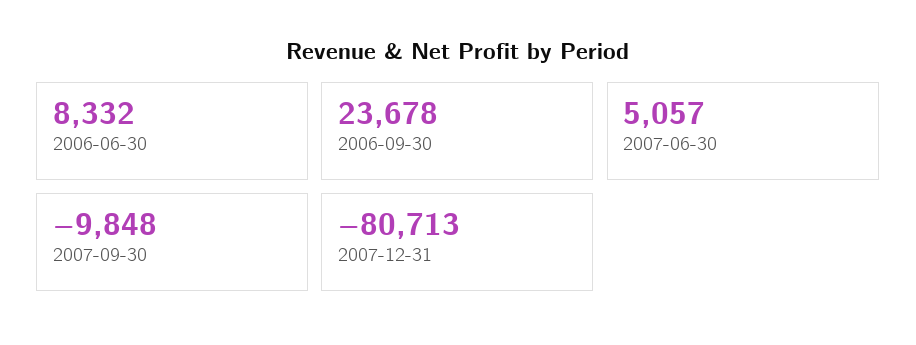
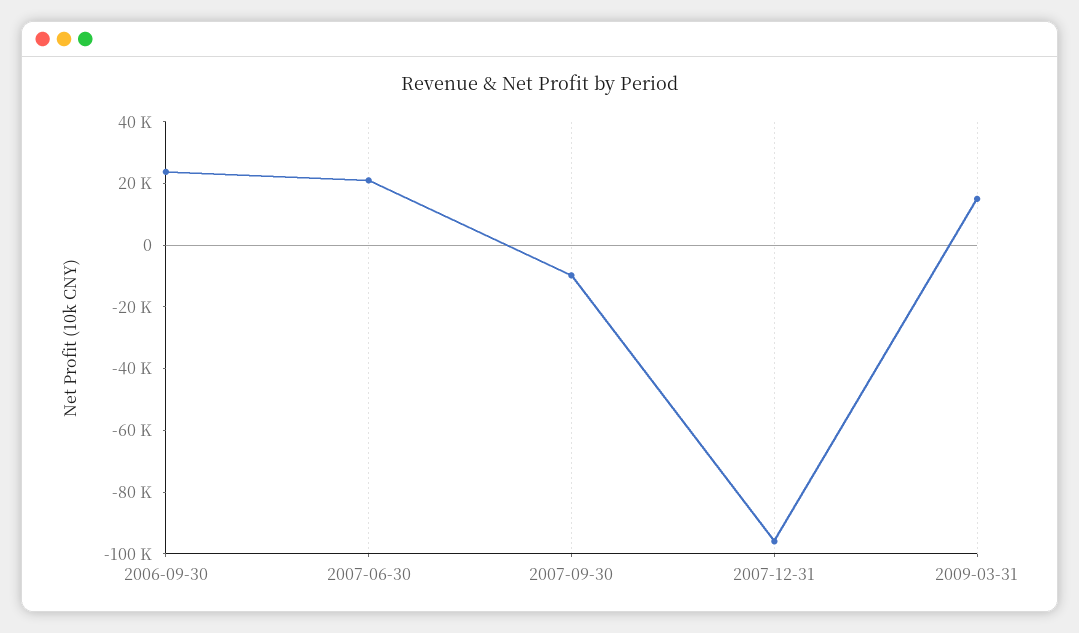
2006-06-30: 8332 -> none
2007-06-30: 5057 -> 20000
2007-12-31: -80713 -> -95000
2009-03-31: none -> 15000

